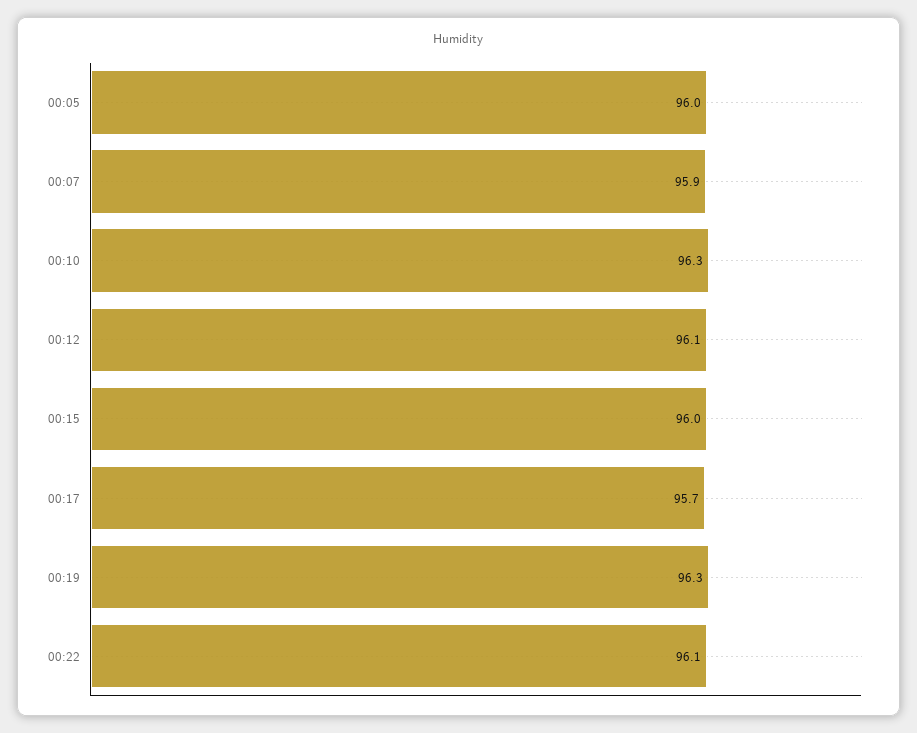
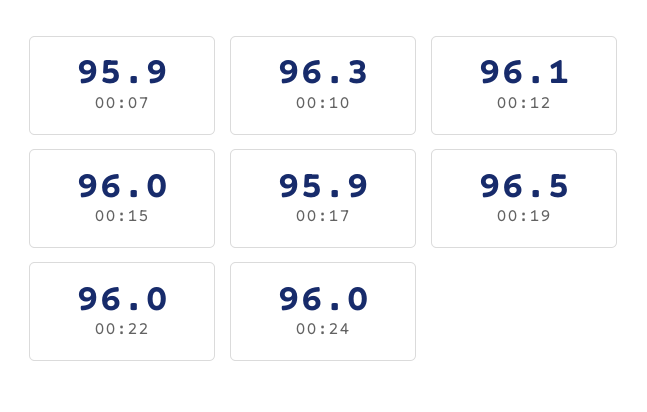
00:05: 96 -> none
00:17: 95.7 -> 95.9
00:19: 96.3 -> 96.5
00:22: 96.1 -> 96
00:24: none -> 96

